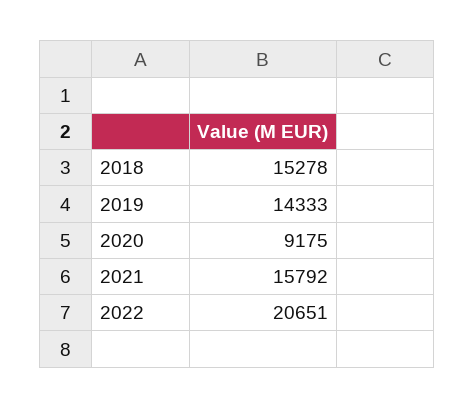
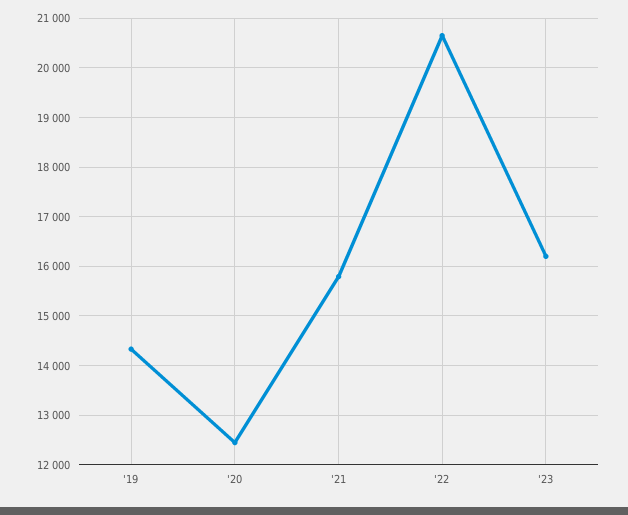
2018: 15278 -> none
2020: 9175 -> 12400
'23: none -> 16200

